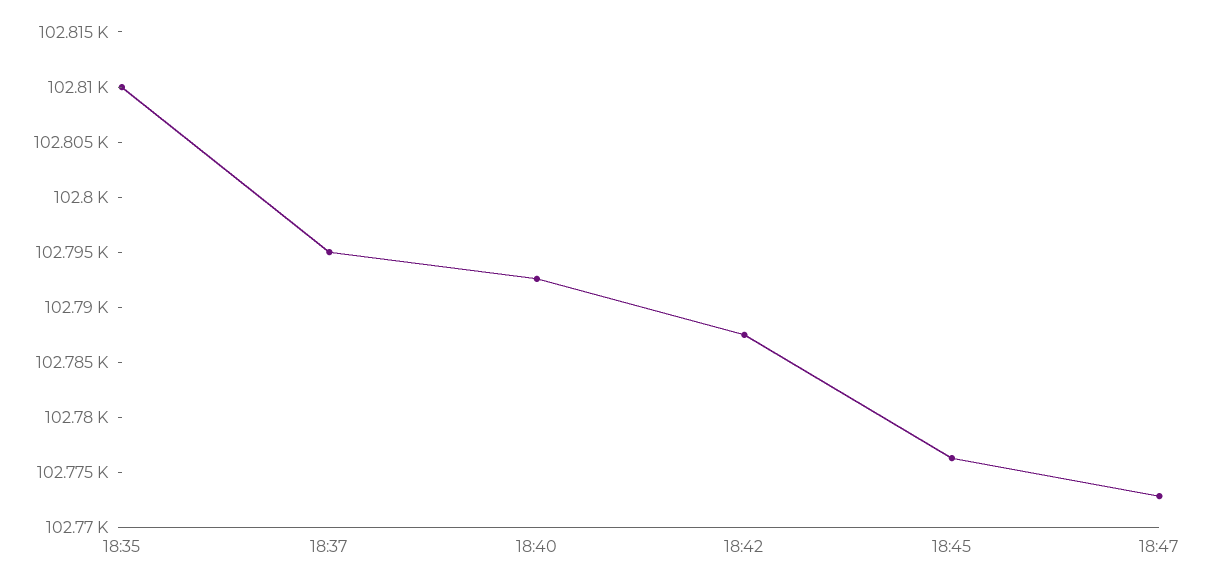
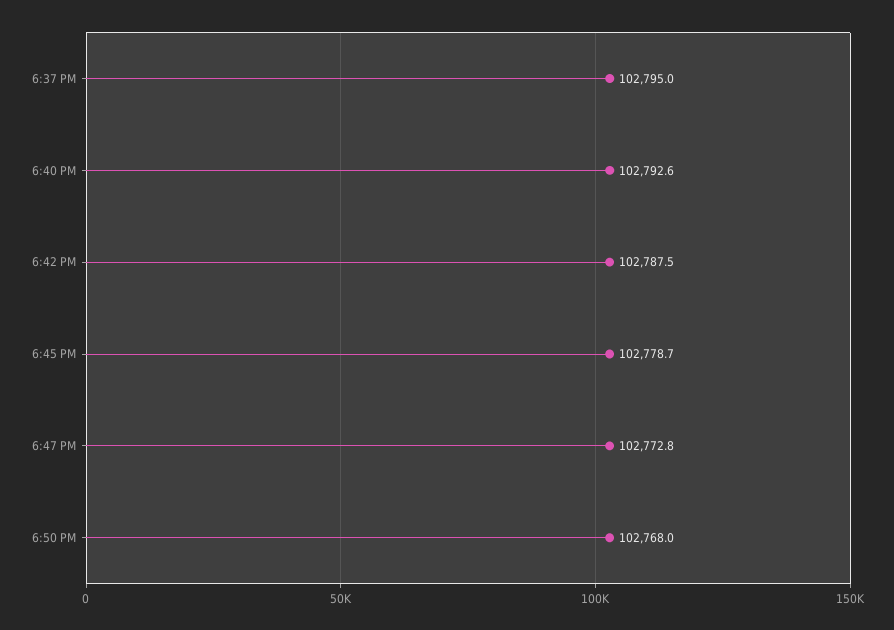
18:35: 102810 -> none
18:45: 102776 -> 102778.7
6:50 PM: none -> 102768

